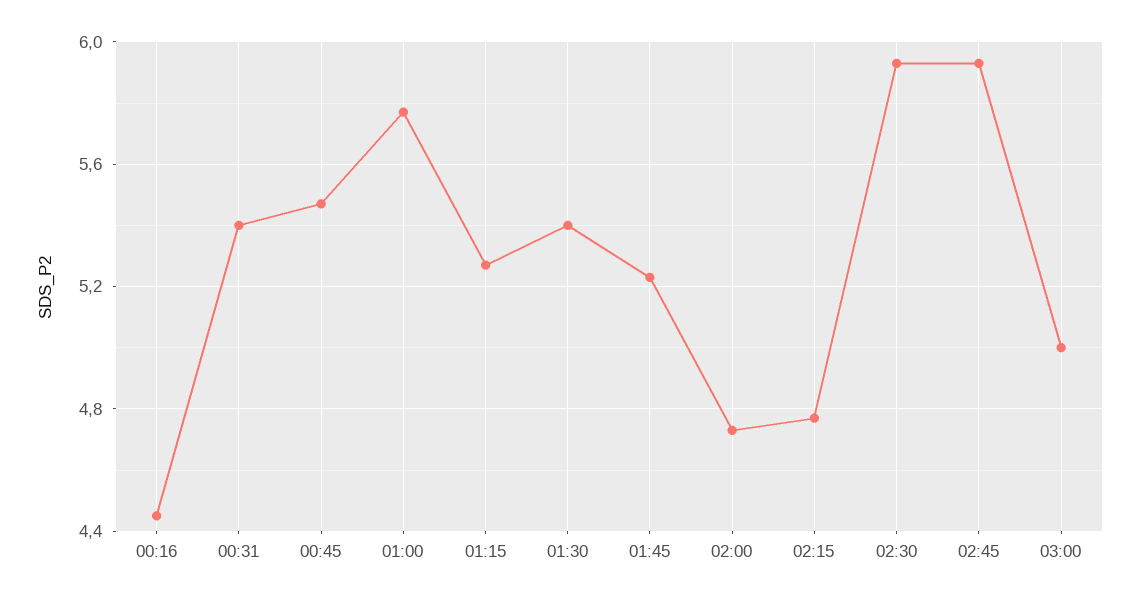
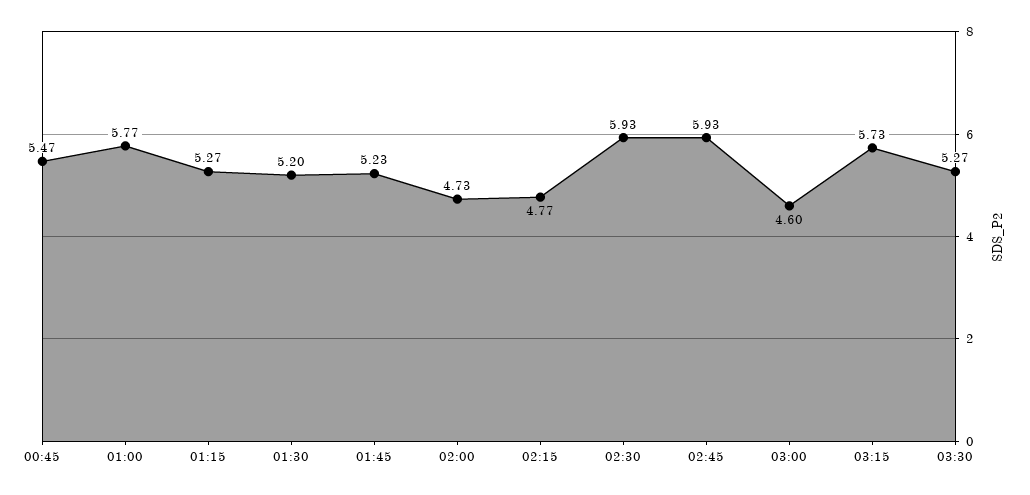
00:16: 4.45 -> none
00:31: 5.4 -> none
01:30: 5.4 -> 5.2
03:00: 5 -> 4.6
03:15: none -> 5.73
03:30: none -> 5.27

